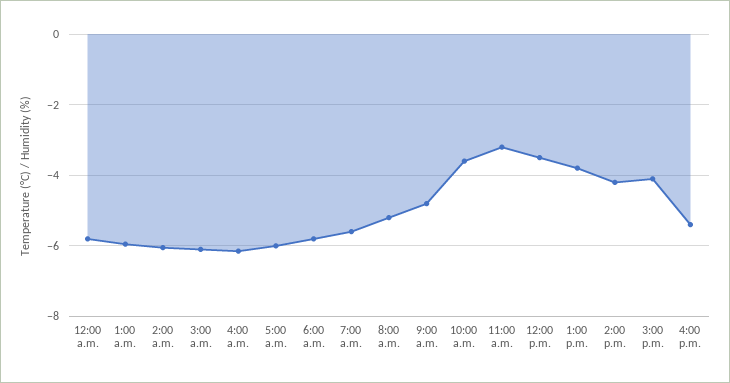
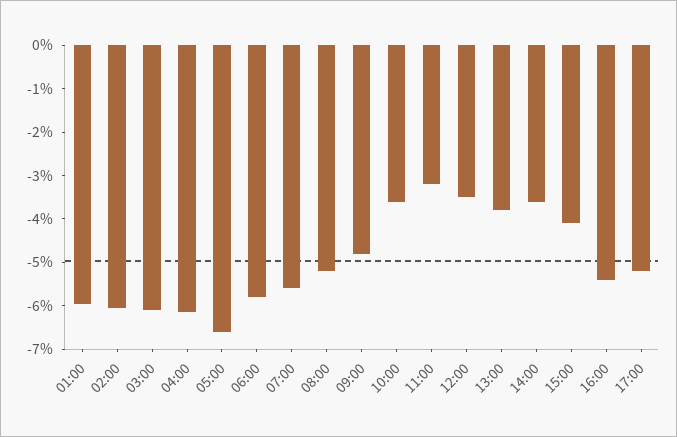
12:00 a.m.: -5.8 -> none
5:00 a.m.: -6 -> -6.6
2:00 p.m.: -4.2 -> -3.6
17:00: none -> -5.2

